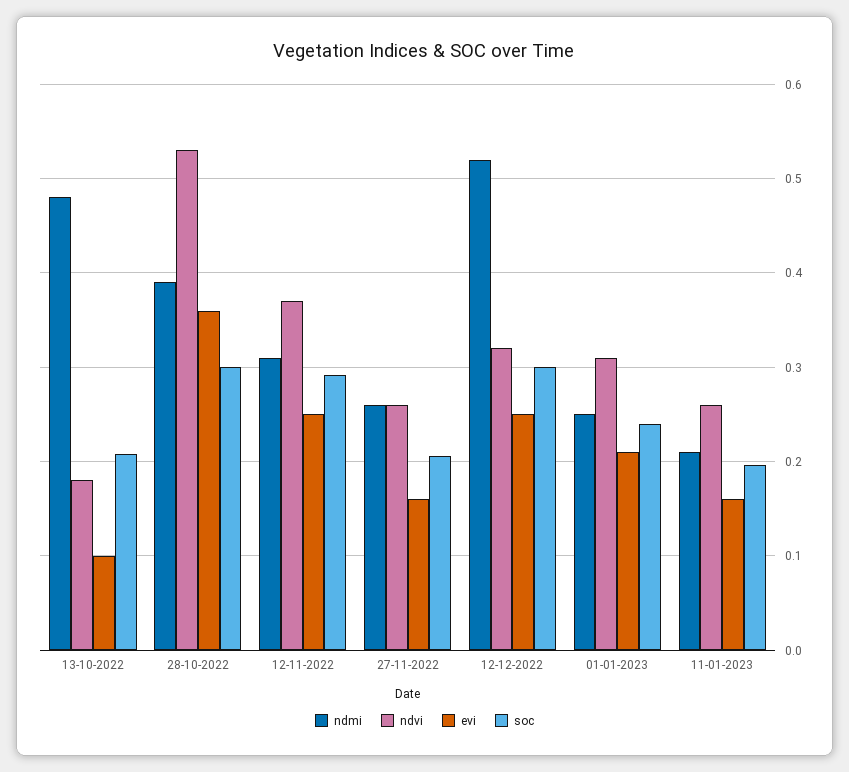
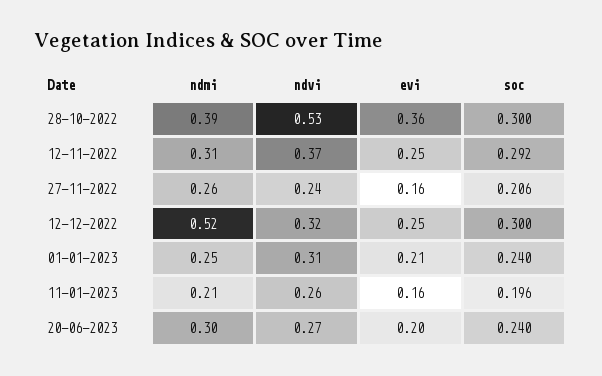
ndmi, 13-10-2022: 0.48 -> none
ndvi, 13-10-2022: 0.18 -> none
evi, 13-10-2022: 0.1 -> none
soc, 13-10-2022: 0.21 -> none
ndvi, 27-11-2022: 0.26 -> 0.24
ndmi, 20-06-2023: none -> 0.3
ndvi, 20-06-2023: none -> 0.27
evi, 20-06-2023: none -> 0.2
soc, 20-06-2023: none -> 0.24

